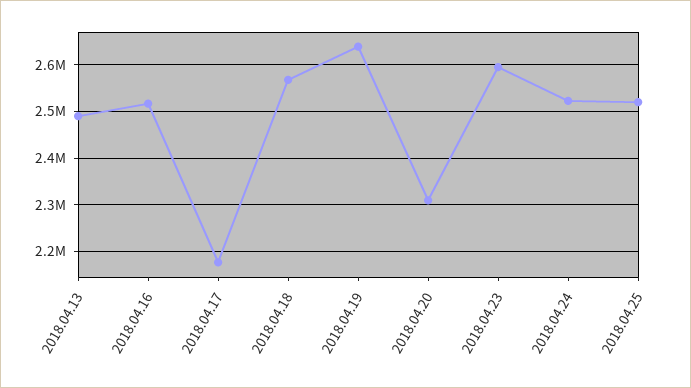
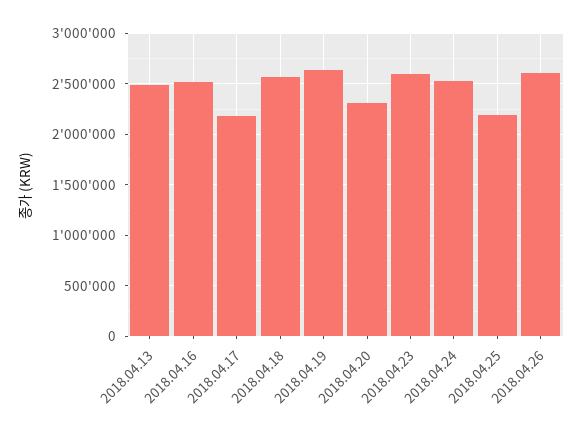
2018.04.25: 2520000 -> 2200000
2018.04.26: none -> 2600000

